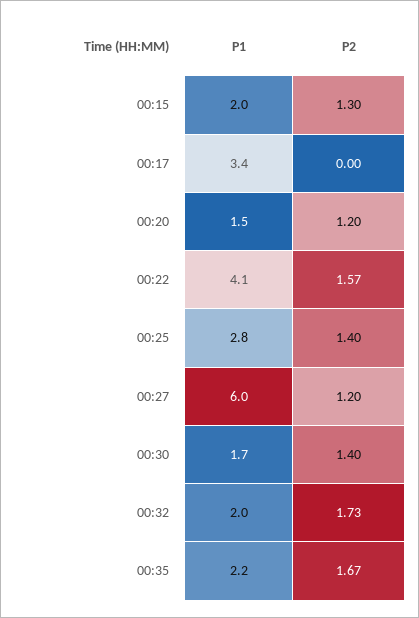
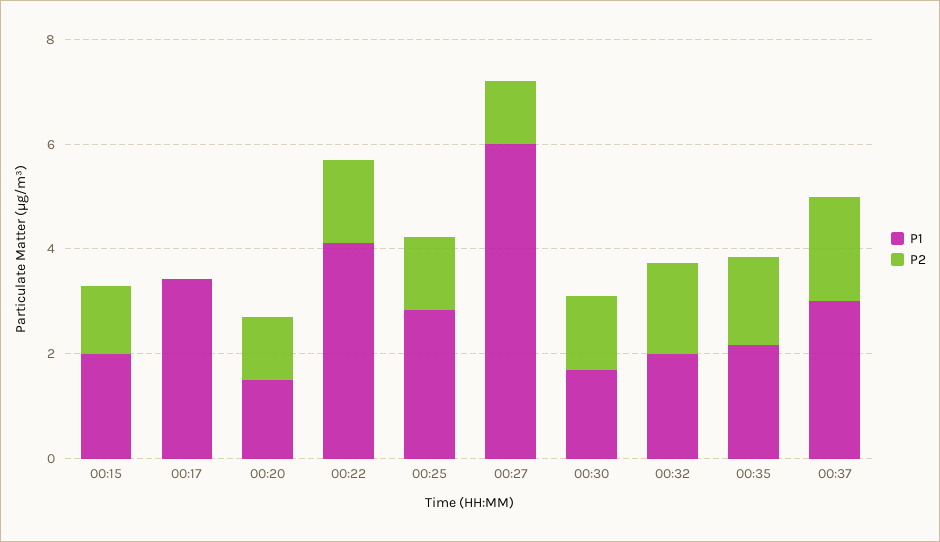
P1, 00:37: none -> 3
P2, 00:37: none -> 2

